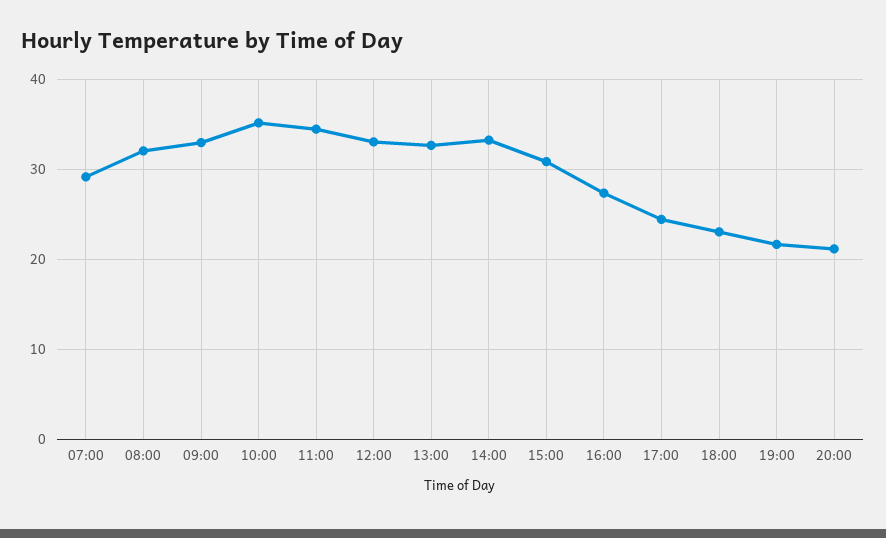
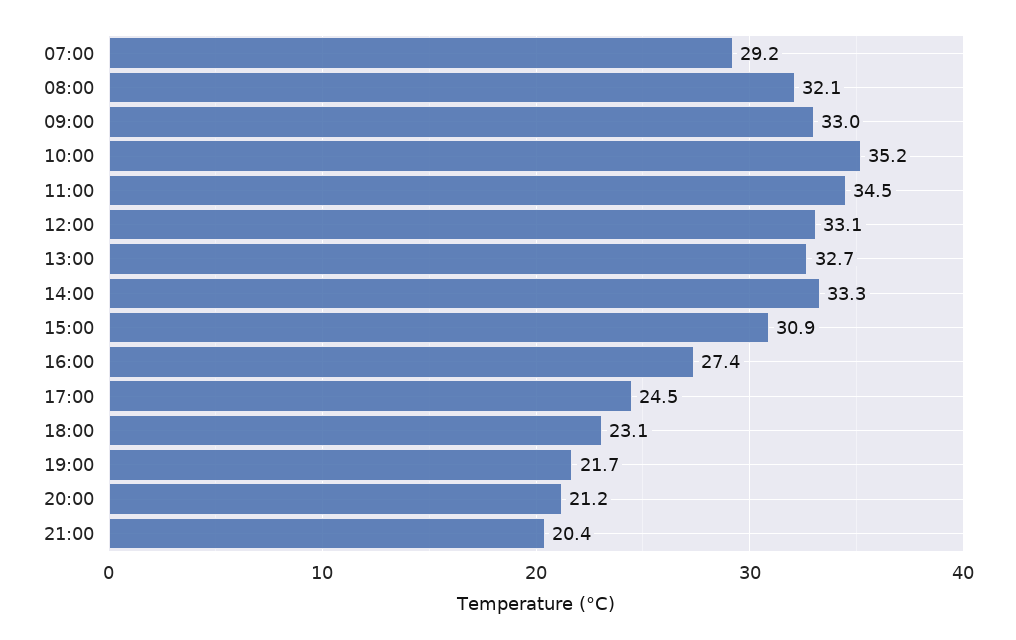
21:00: none -> 20.4

